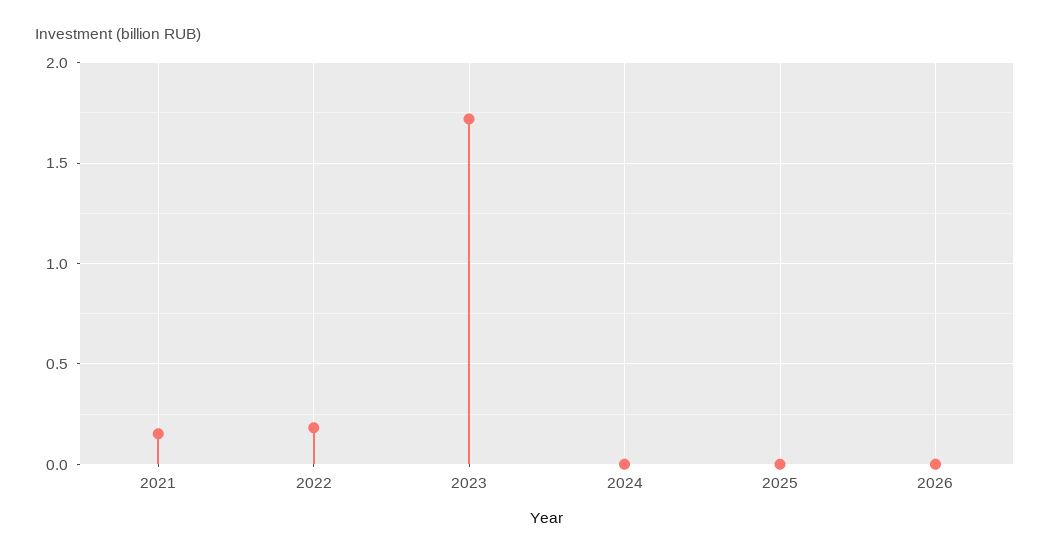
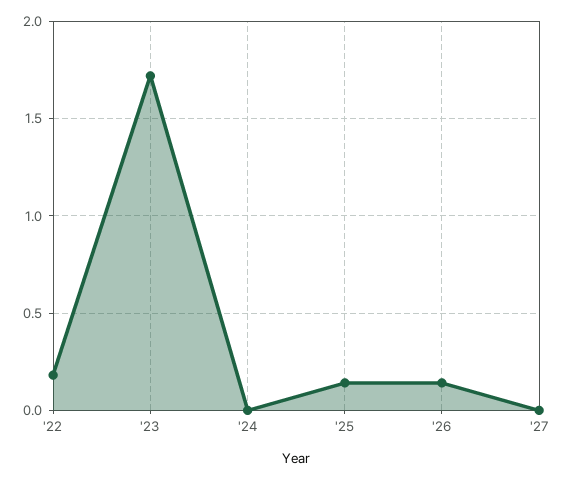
2021: 0.15 -> none
2025: 0 -> 0.15
2026: 0 -> 0.15
'27: none -> 0

